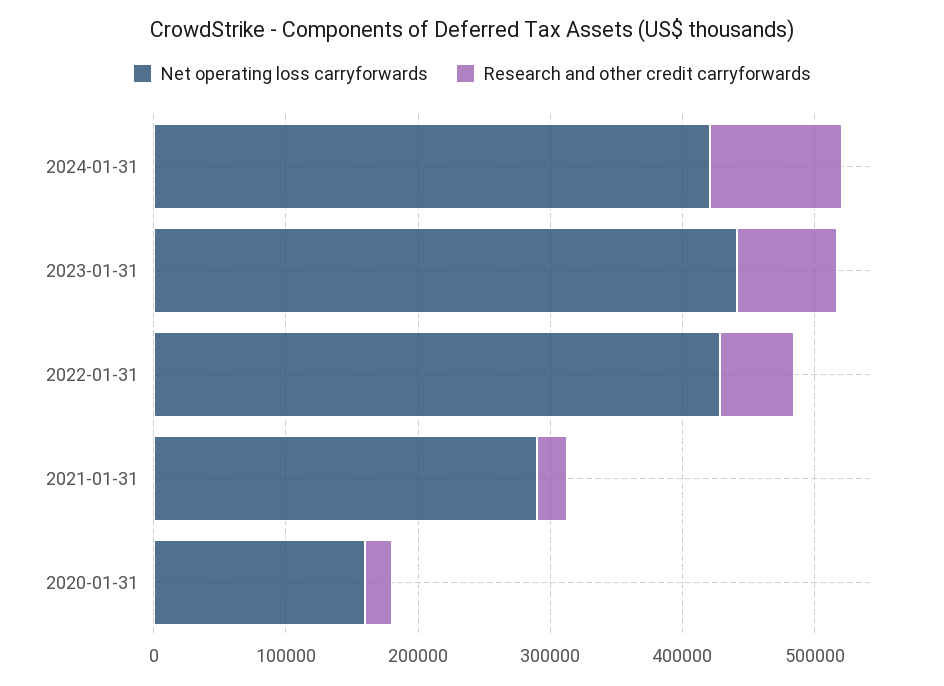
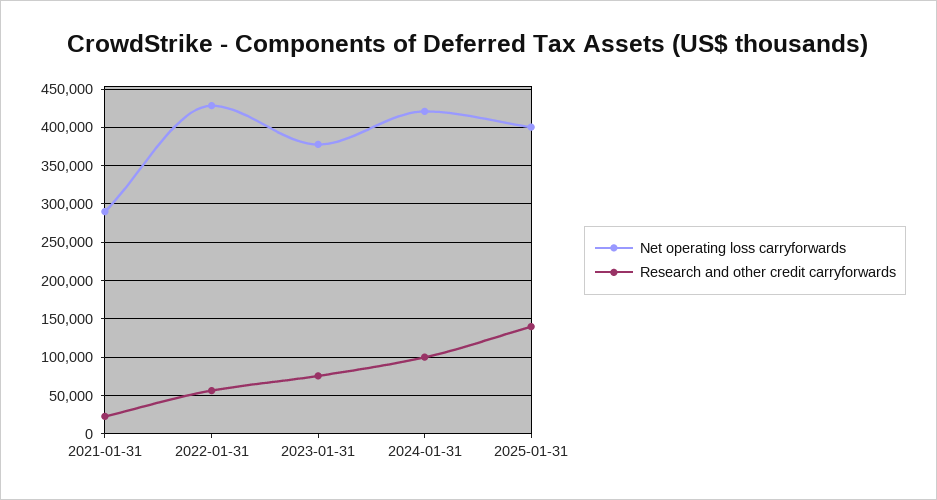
Net operating loss carryforwards, 2023-01-31: 440000 -> 380000
Net operating loss carryforwards, 2020-01-31: 160000 -> none
Research and other credit carryforwards, 2020-01-31: 20000 -> none
Net operating loss carryforwards, 2025-01-31: none -> 400000
Research and other credit carryforwards, 2025-01-31: none -> 140000

